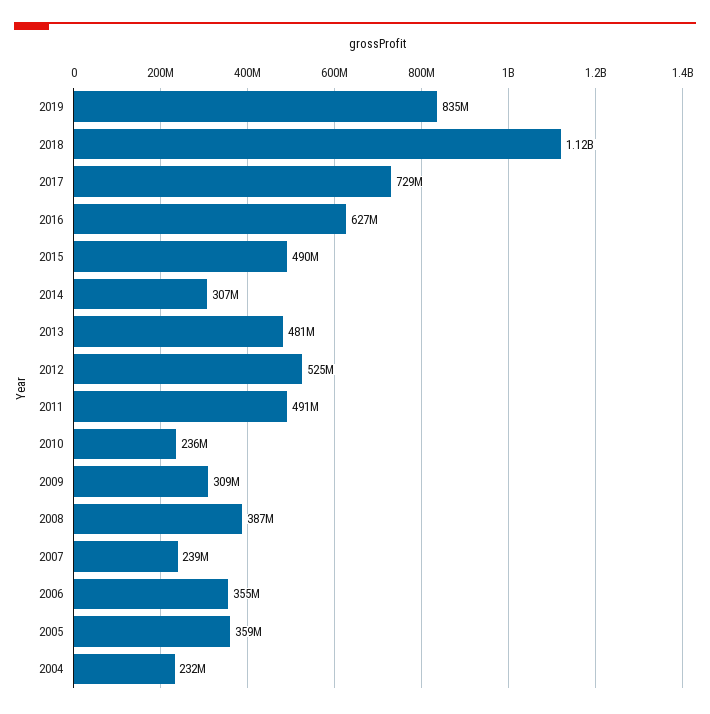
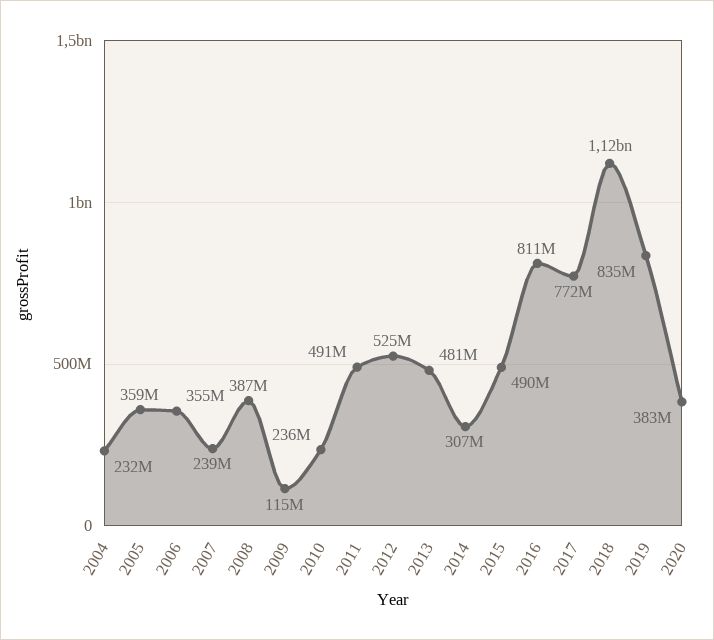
2017: 729000000 -> 772000000
2016: 627000000 -> 811000000
2009: 309000000 -> 115000000
2020: none -> 383000000

